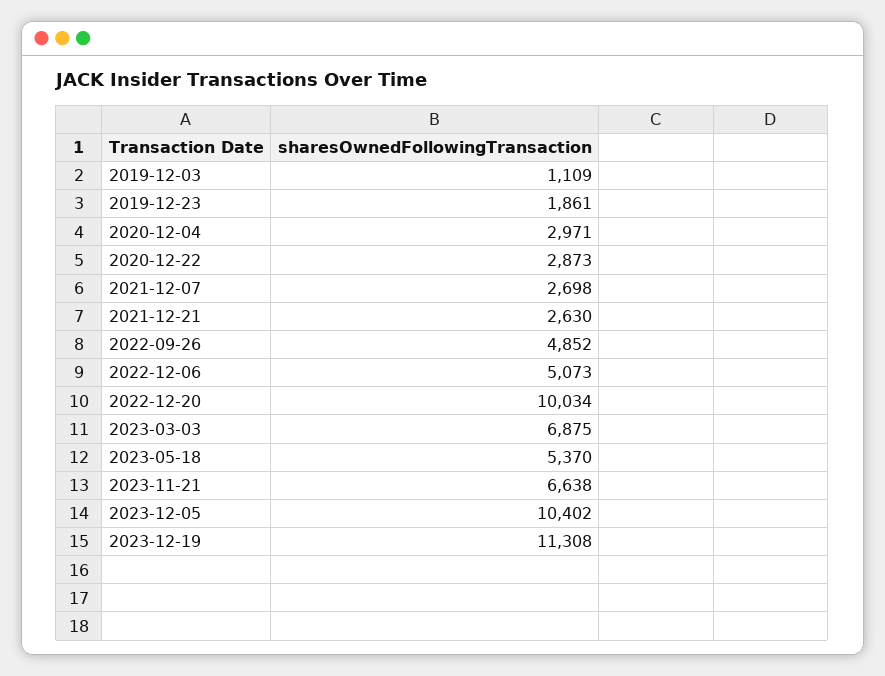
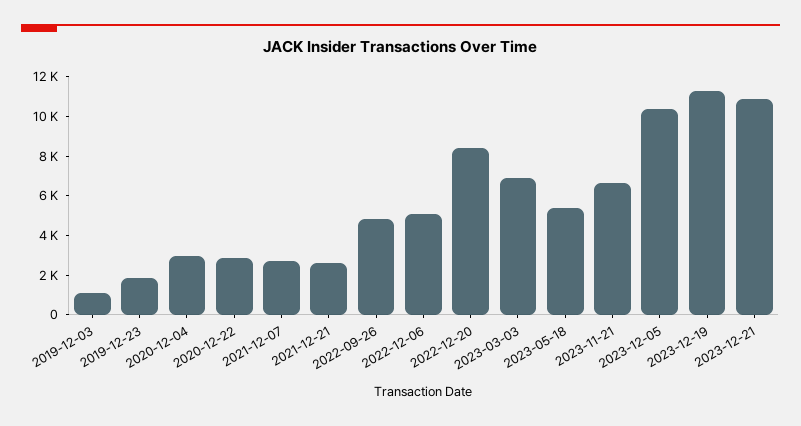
2022-12-20: 10034 -> 8500
2023-12-21: none -> 11000

